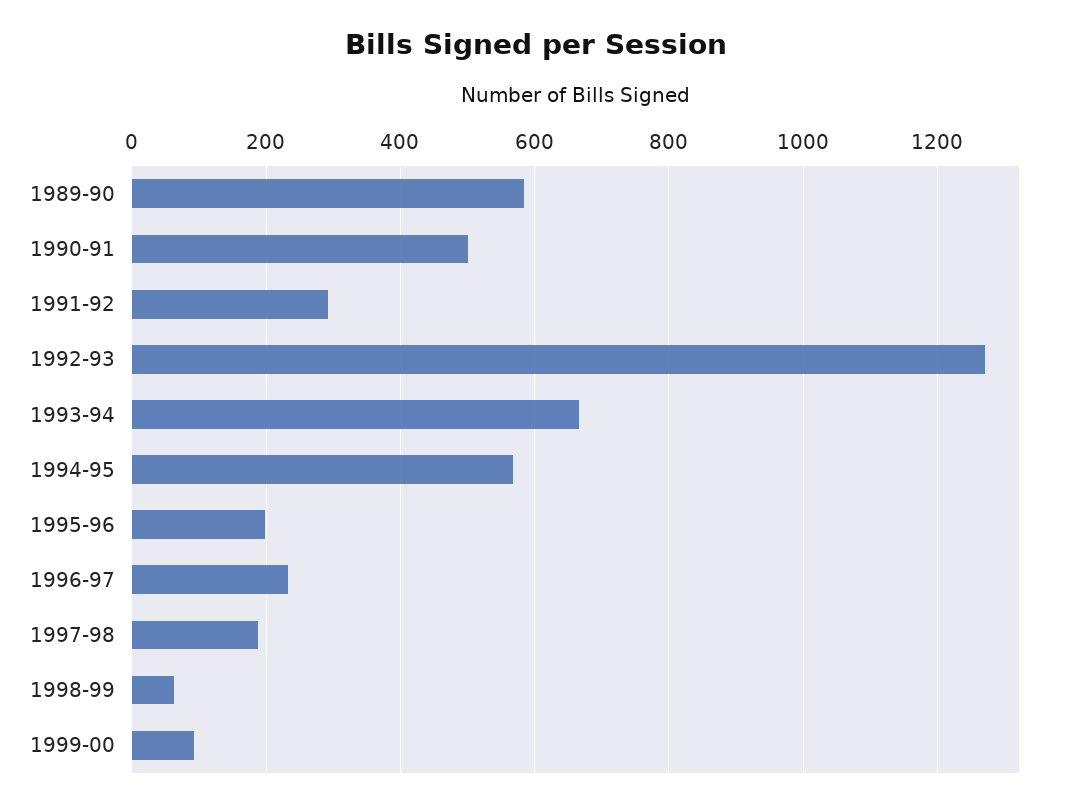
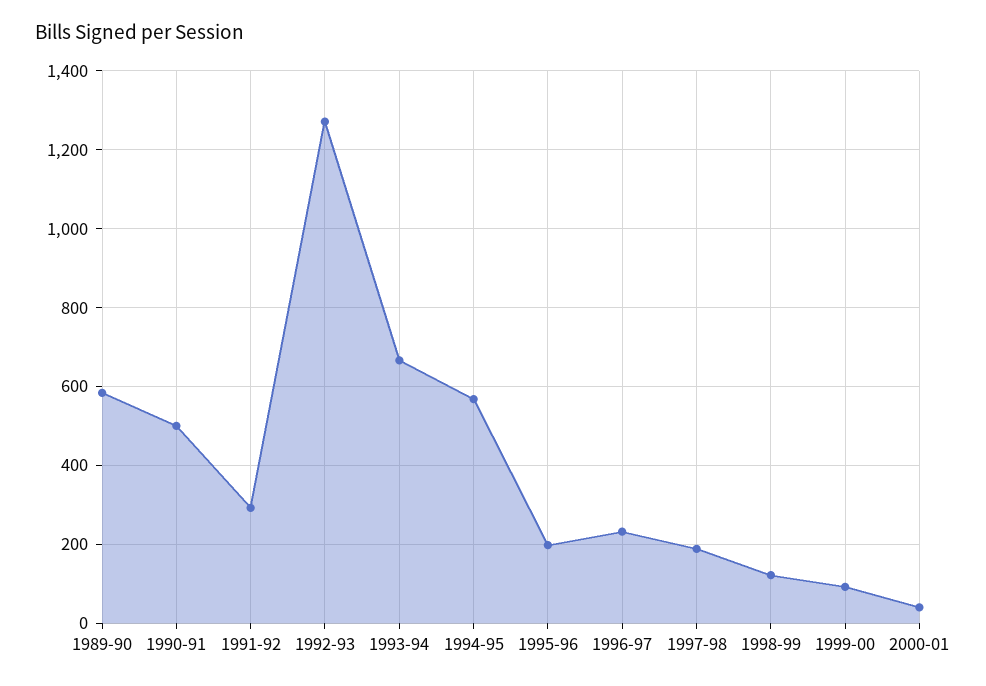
1998-99: 60 -> 120
2000-01: none -> 40

